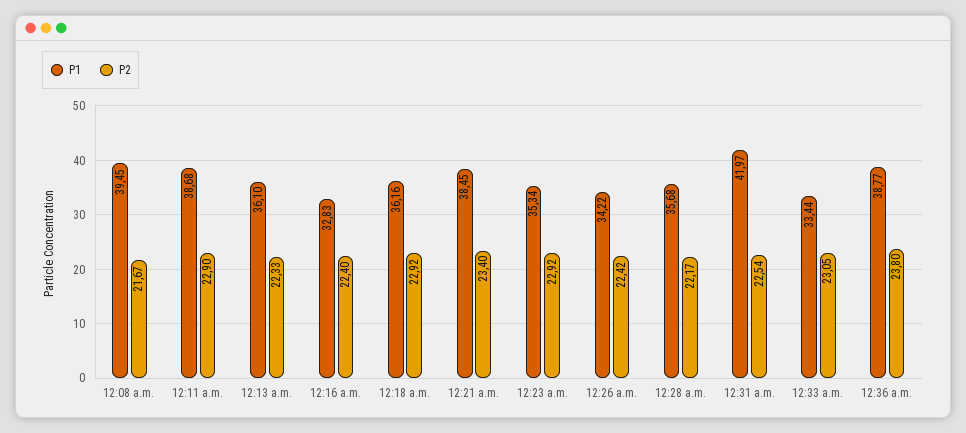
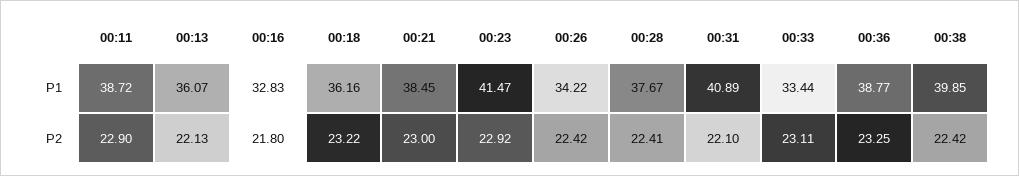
P1, 12:08 a.m.: 39.45 -> none
P2, 12:08 a.m.: 21.67 -> none
P1, 12:11 a.m.: 38.68 -> 38.72
P1, 12:13 a.m.: 36.1 -> 36.07
P2, 12:13 a.m.: 22.33 -> 22.13
P2, 12:16 a.m.: 22.4 -> 21.8
P2, 12:18 a.m.: 22.92 -> 23.22
P2, 12:21 a.m.: 23.4 -> 23
P1, 12:23 a.m.: 35.34 -> 41.47
P1, 12:28 a.m.: 35.68 -> 37.67
P2, 12:28 a.m.: 22.17 -> 22.41
P1, 12:31 a.m.: 41.97 -> 40.89
P2, 12:31 a.m.: 22.54 -> 22.1
P2, 12:33 a.m.: 23.05 -> 23.11
P2, 12:36 a.m.: 23.8 -> 23.25
P1, 00:38: none -> 39.85
P2, 00:38: none -> 22.42

